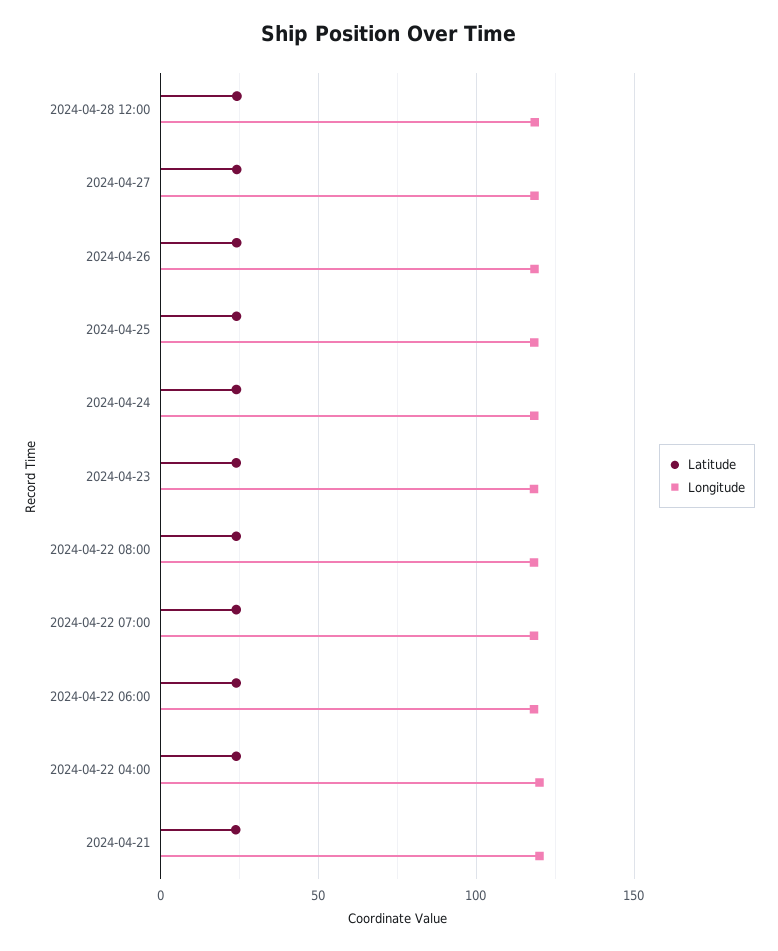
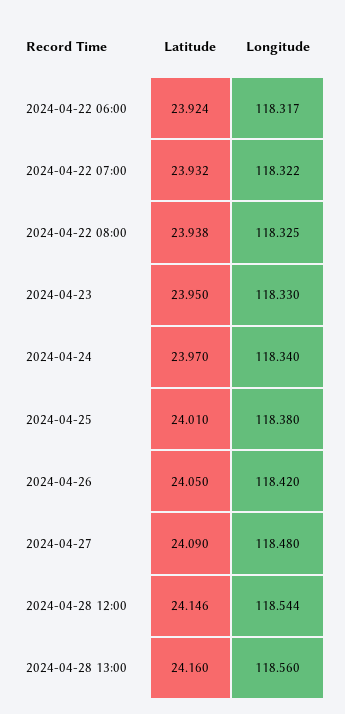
Latitude, 2024-04-22 04:00: 25 -> none
Longitude, 2024-04-22 04:00: 120 -> none
Latitude, 2024-04-21: 25 -> none
Longitude, 2024-04-21: 120 -> none
Latitude, 2024-04-28 13:00: none -> 24.16
Longitude, 2024-04-28 13:00: none -> 118.56

